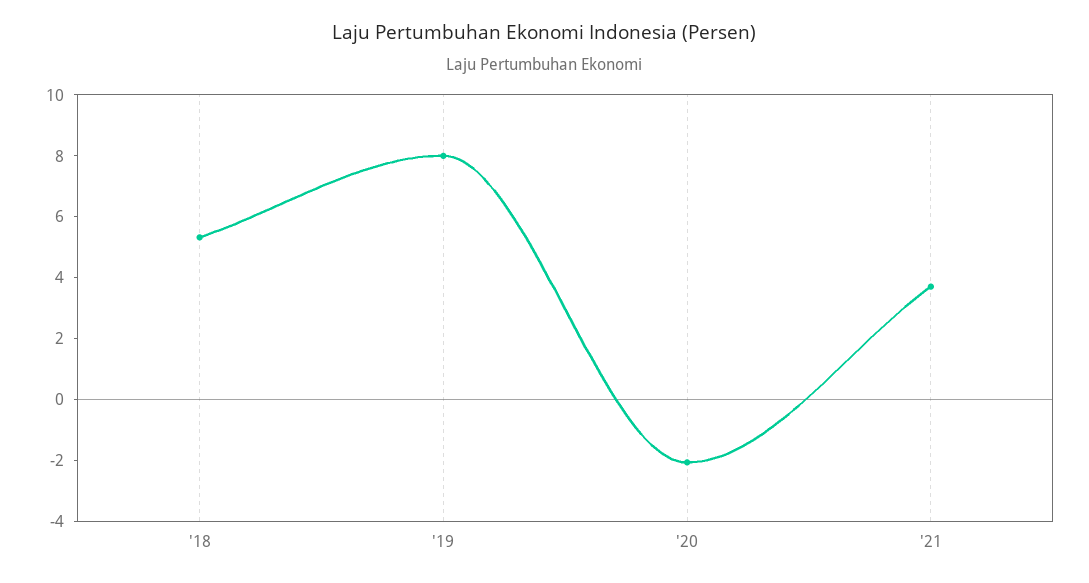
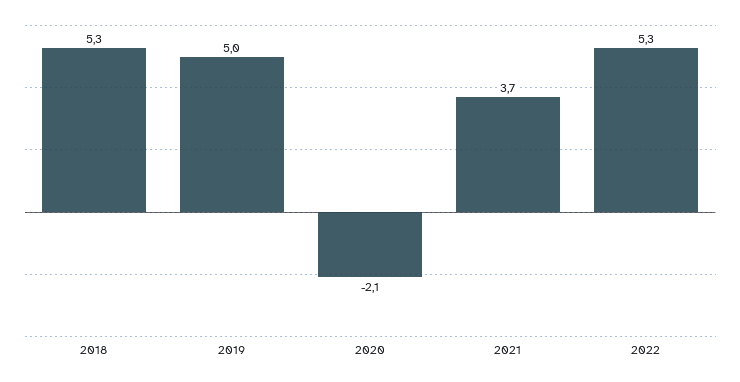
'19: 8 -> 5
2022: none -> 5.3

